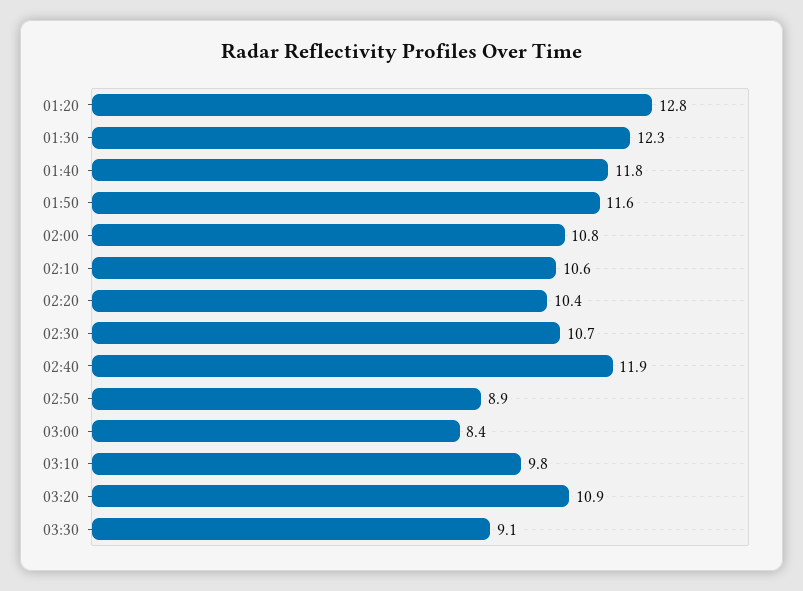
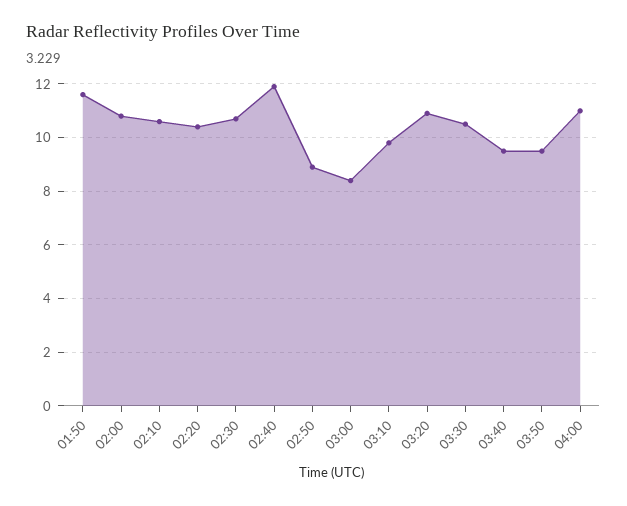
01:20: 12.8 -> none
01:30: 12.3 -> none
01:40: 11.8 -> none
03:30: 9.1 -> 10.5
03:40: none -> 9.5
03:50: none -> 9.5
04:00: none -> 11

